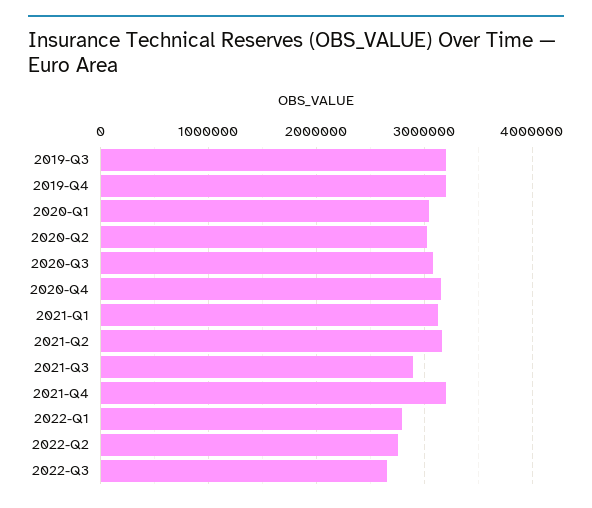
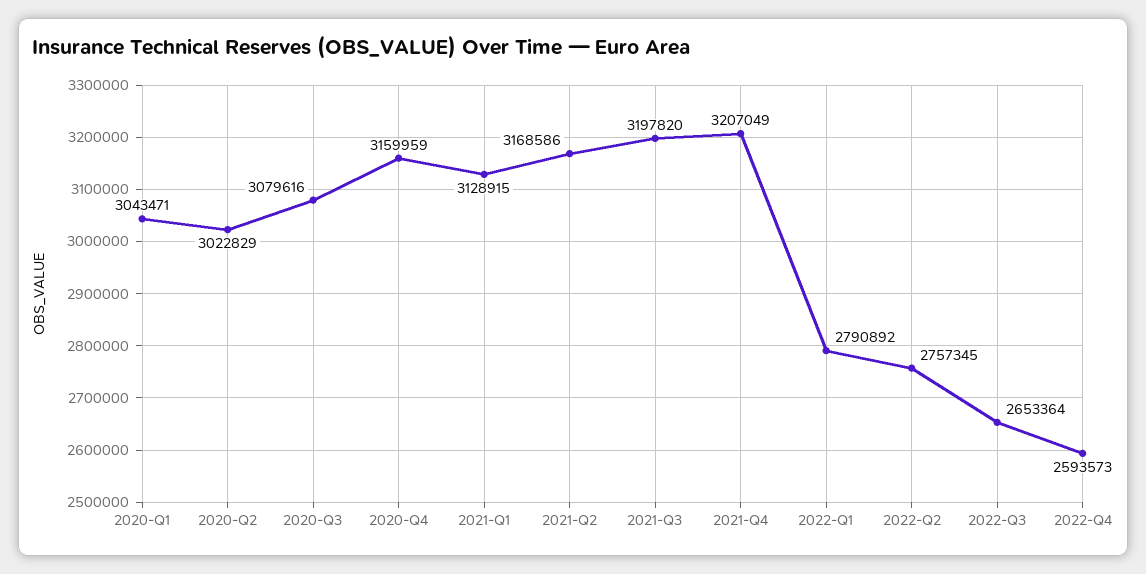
2019-Q3: 3200000 -> none
2019-Q4: 3200000 -> none
2021-Q3: 2900000 -> 3197820
2022-Q4: none -> 2593573

